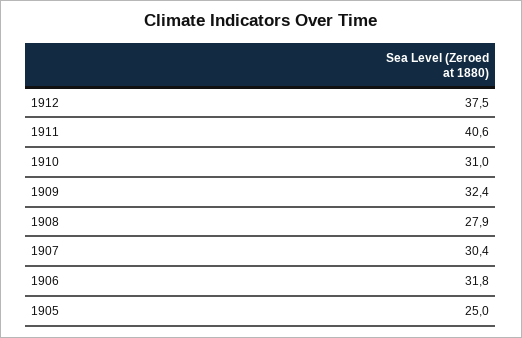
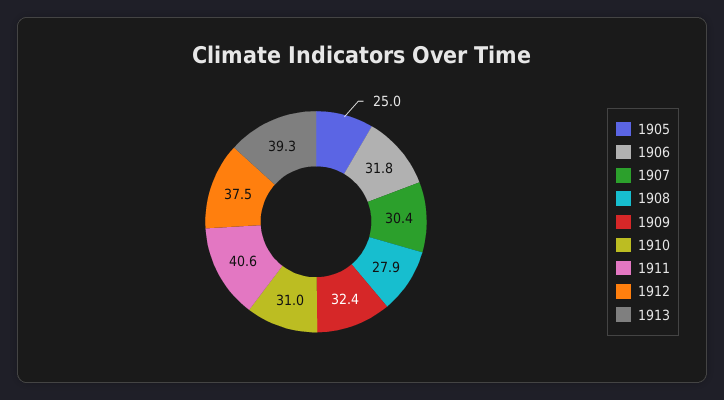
1913: none -> 39.3

